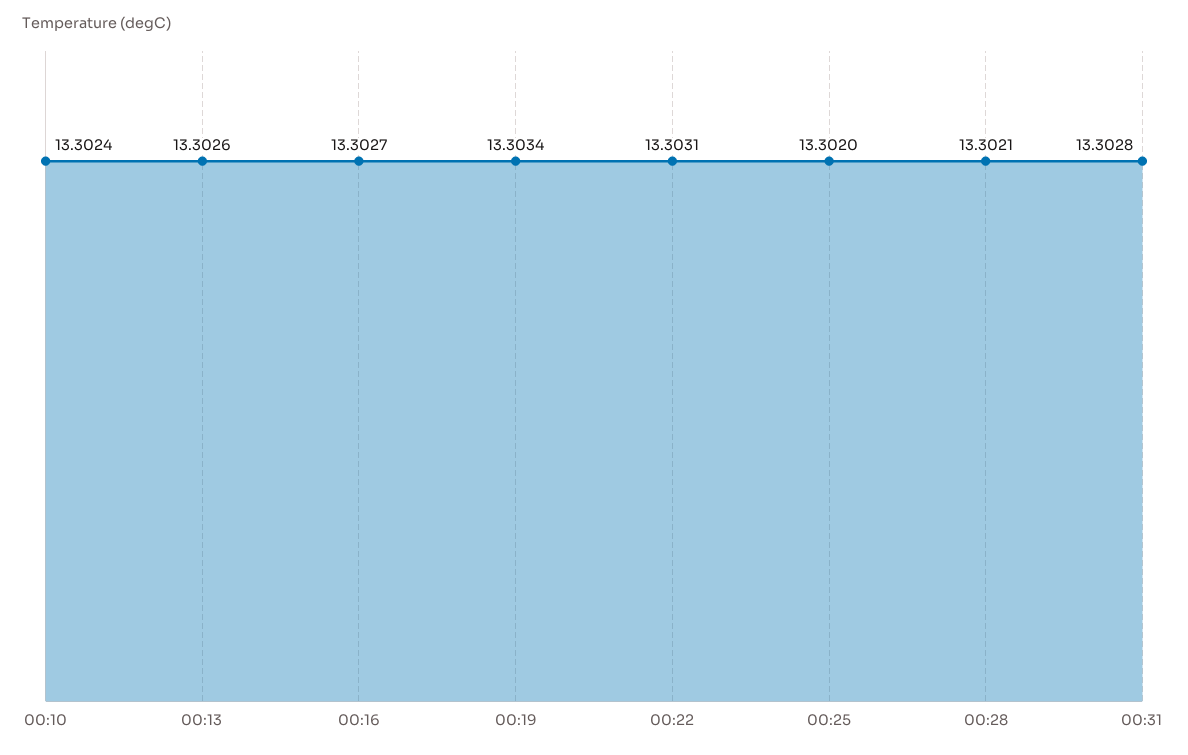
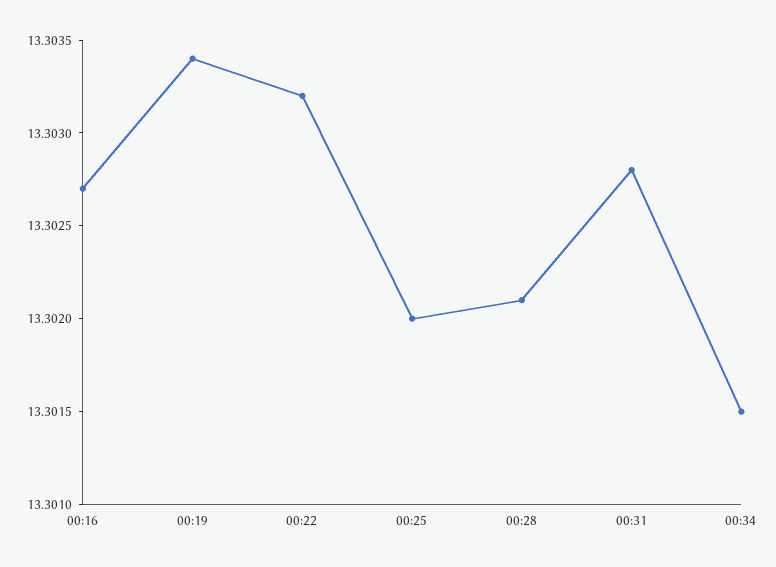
00:10: 13.3024 -> none
00:13: 13.3026 -> none
00:22: 13.3031 -> 13.3032
00:34: none -> 13.3015

